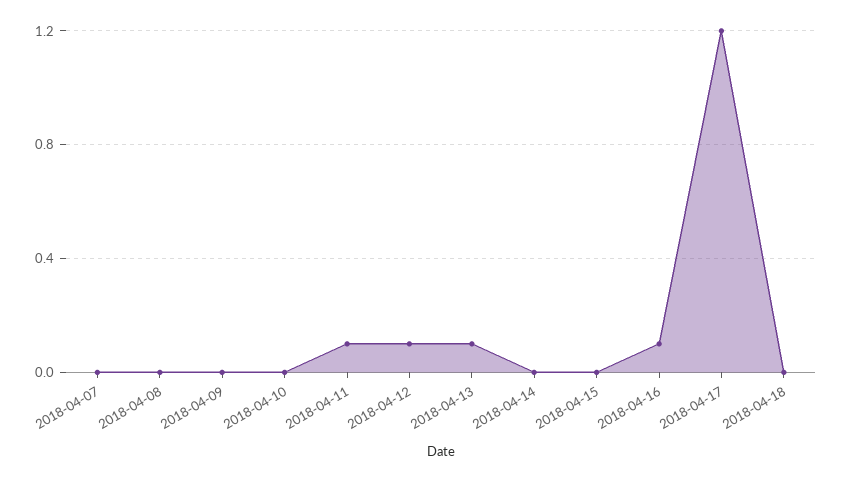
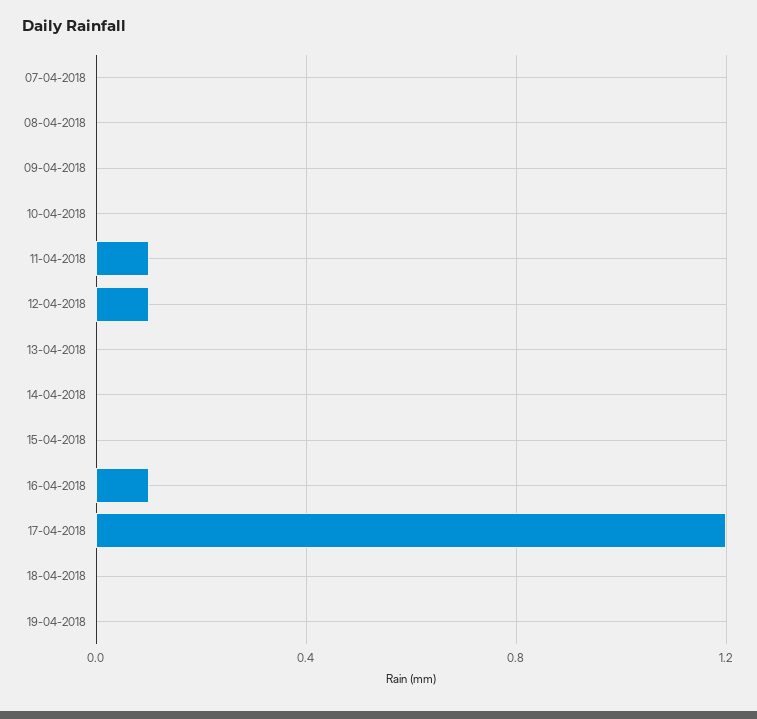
2018-04-13: 0.1 -> 0
19-04-2018: none -> 0

